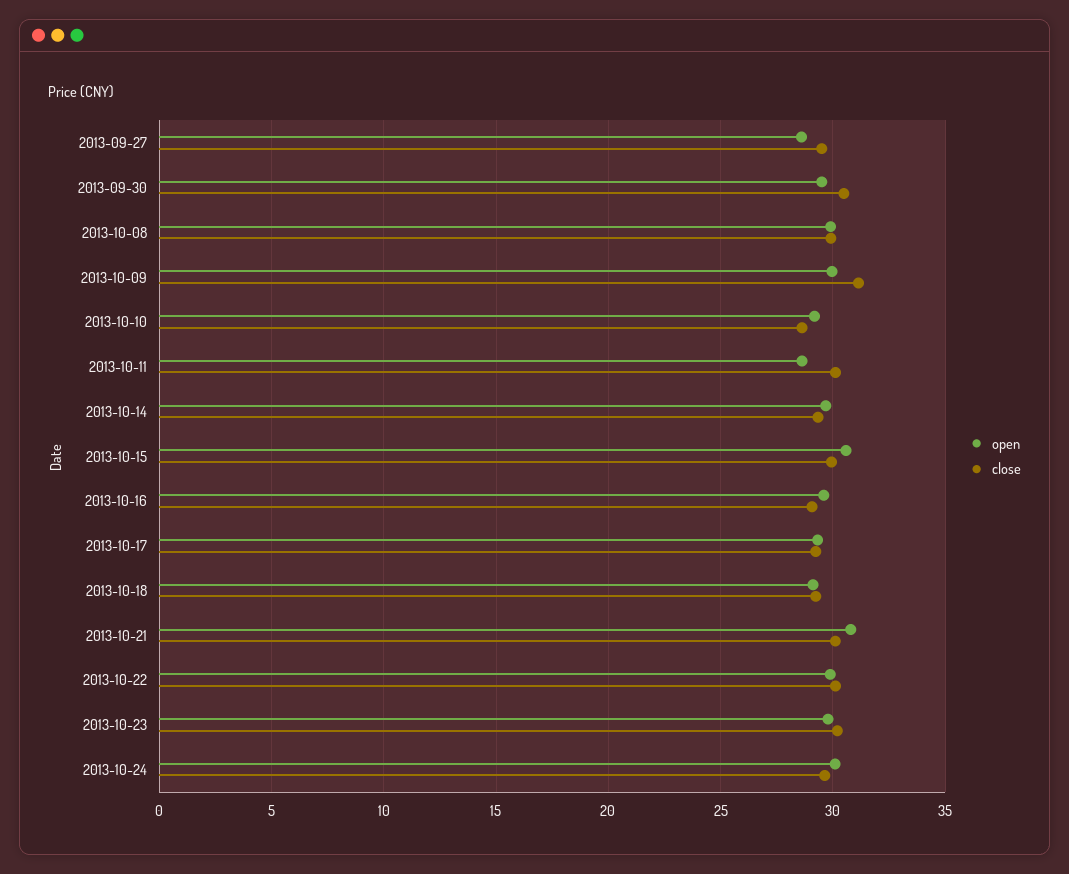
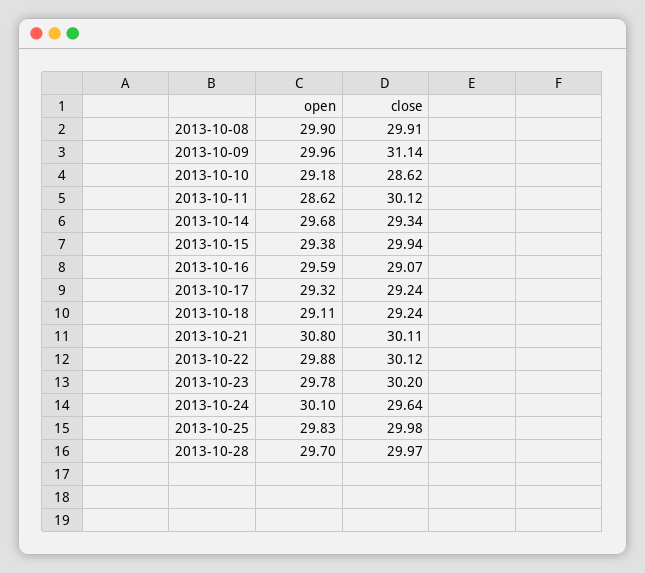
open, 2013-09-27: 28.5 -> none
close, 2013-09-27: 29.5 -> none
open, 2013-09-30: 29.5 -> none
close, 2013-09-30: 30.5 -> none
open, 2013-10-15: 30.5 -> 29.38
open, 2013-10-25: none -> 29.83
close, 2013-10-25: none -> 29.98
open, 2013-10-28: none -> 29.7
close, 2013-10-28: none -> 29.97

